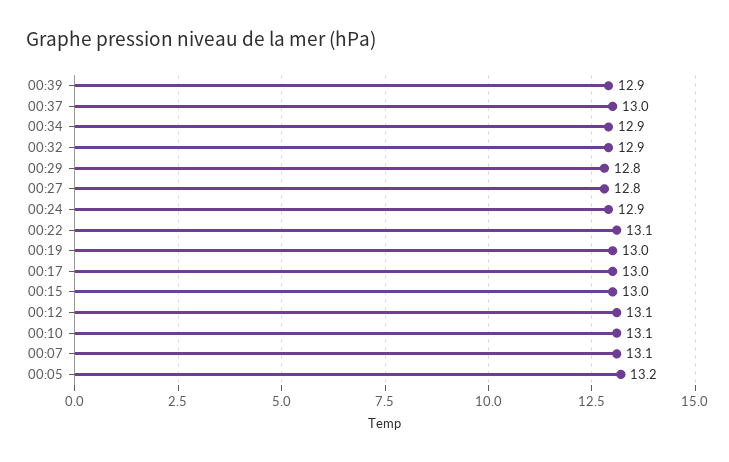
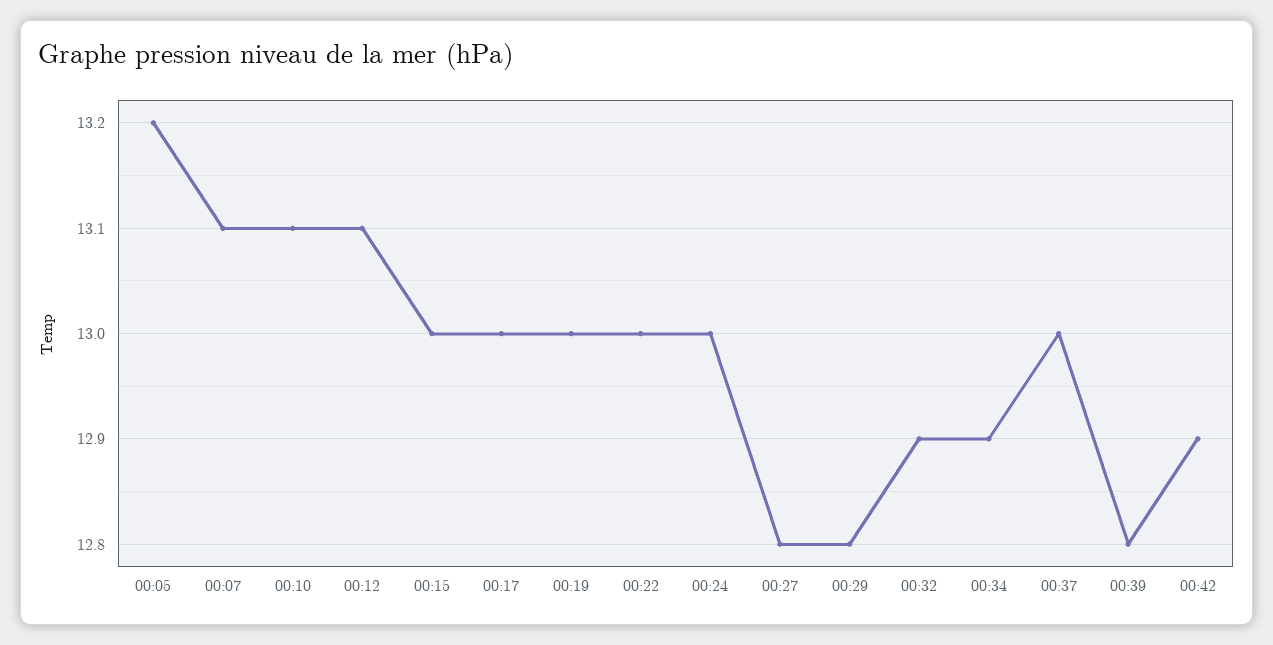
00:39: 12.9 -> 12.8
00:24: 12.9 -> 13
00:22: 13.1 -> 13
00:42: none -> 12.9

